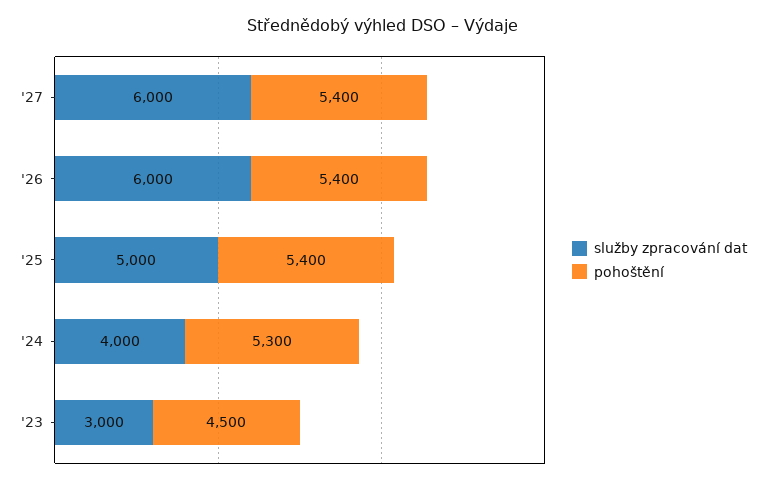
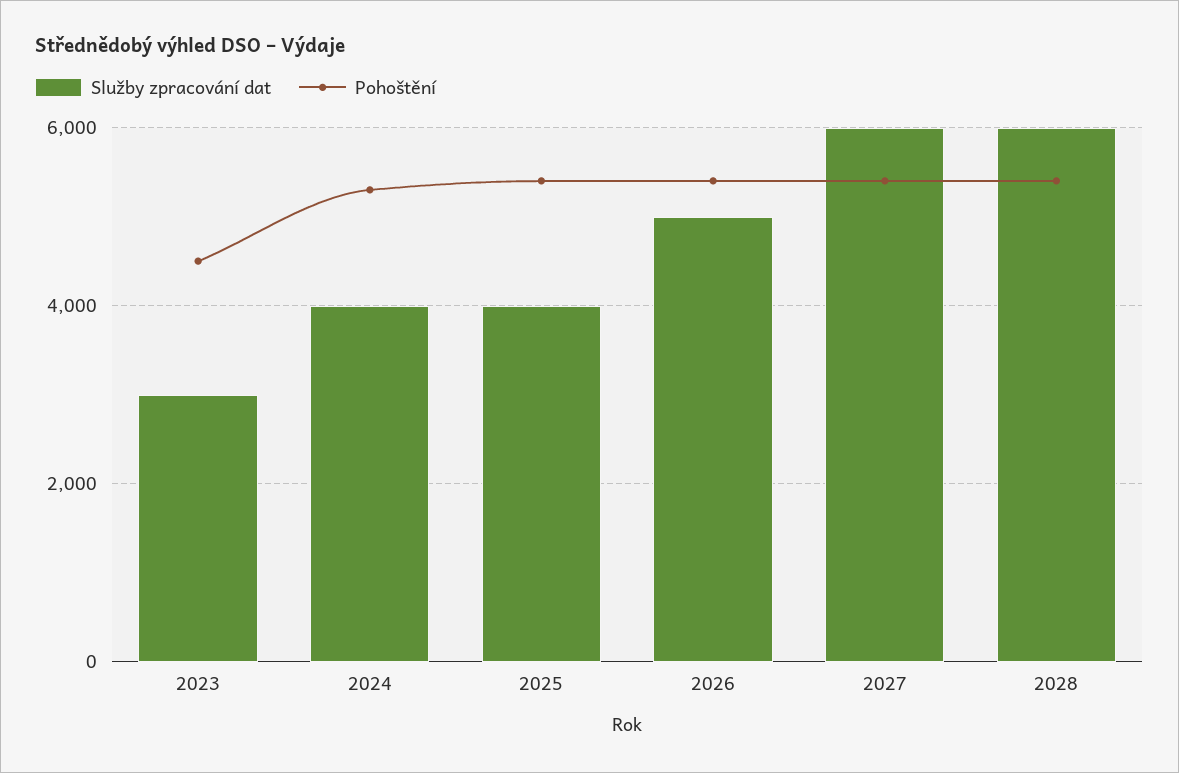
služby zpracování dat, '26: 6000 -> 5000
služby zpracování dat, '25: 5000 -> 4000
služby zpracování dat, 2028: none -> 6000
pohoštění, 2028: none -> 5400

